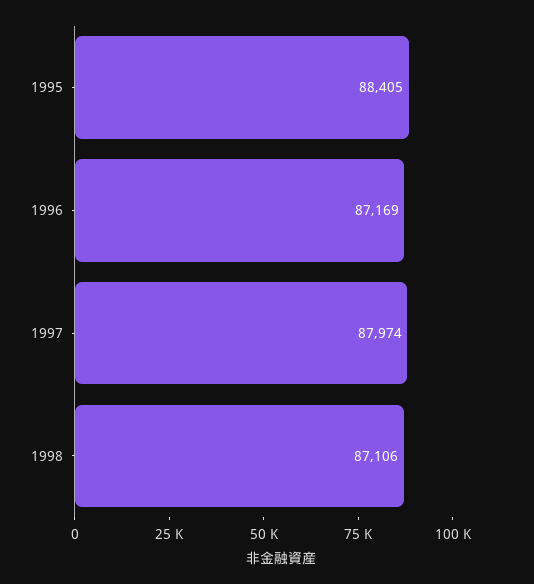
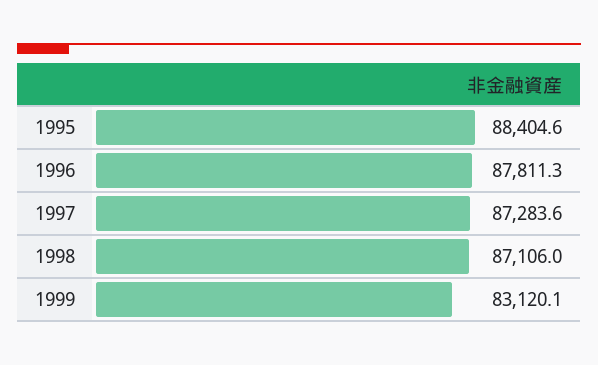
1996: 87169 -> 87811.3
1997: 87974 -> 87283.6
1999: none -> 83120.1

